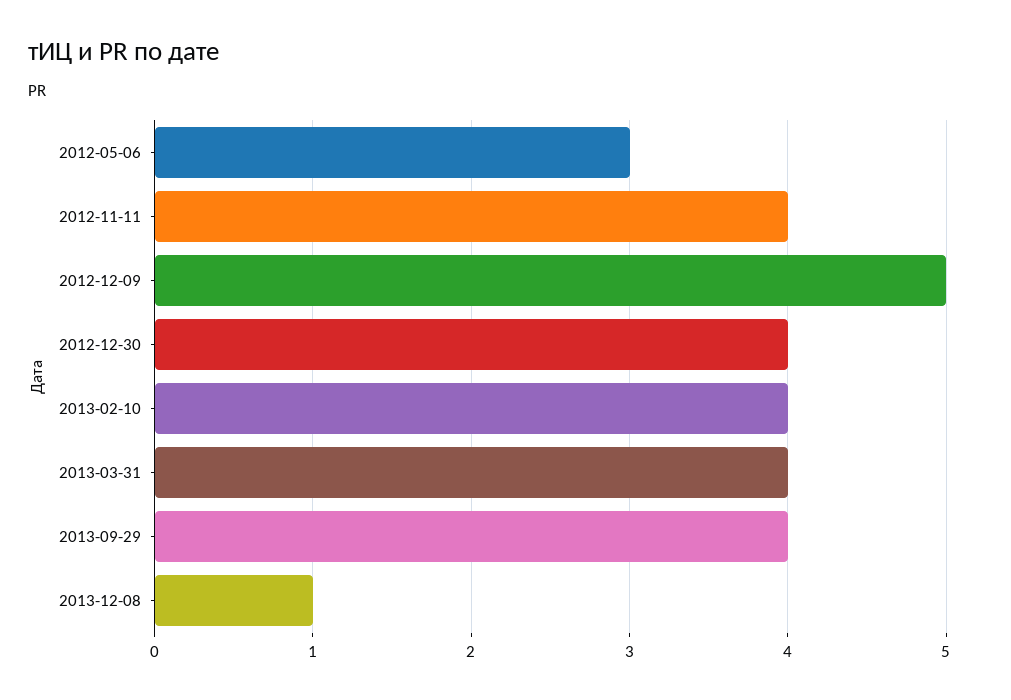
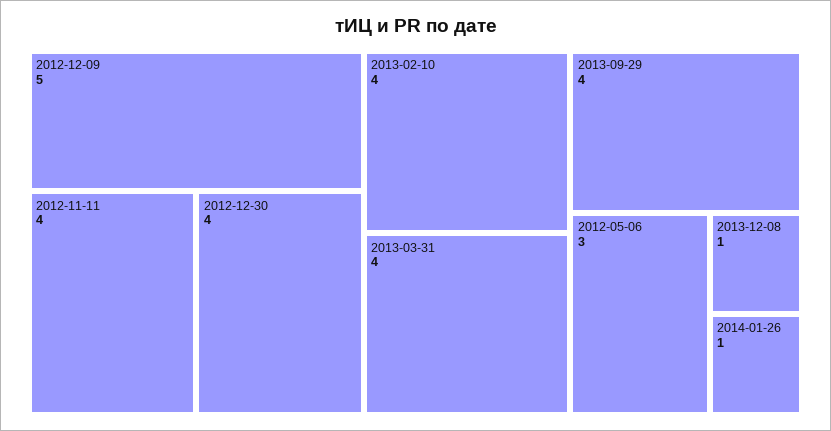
2014-01-26: none -> 1

